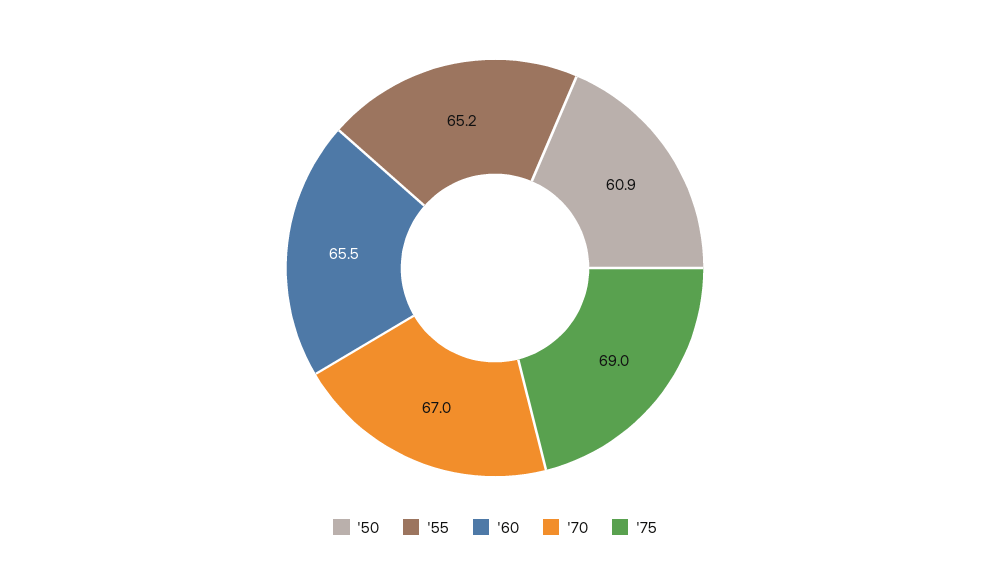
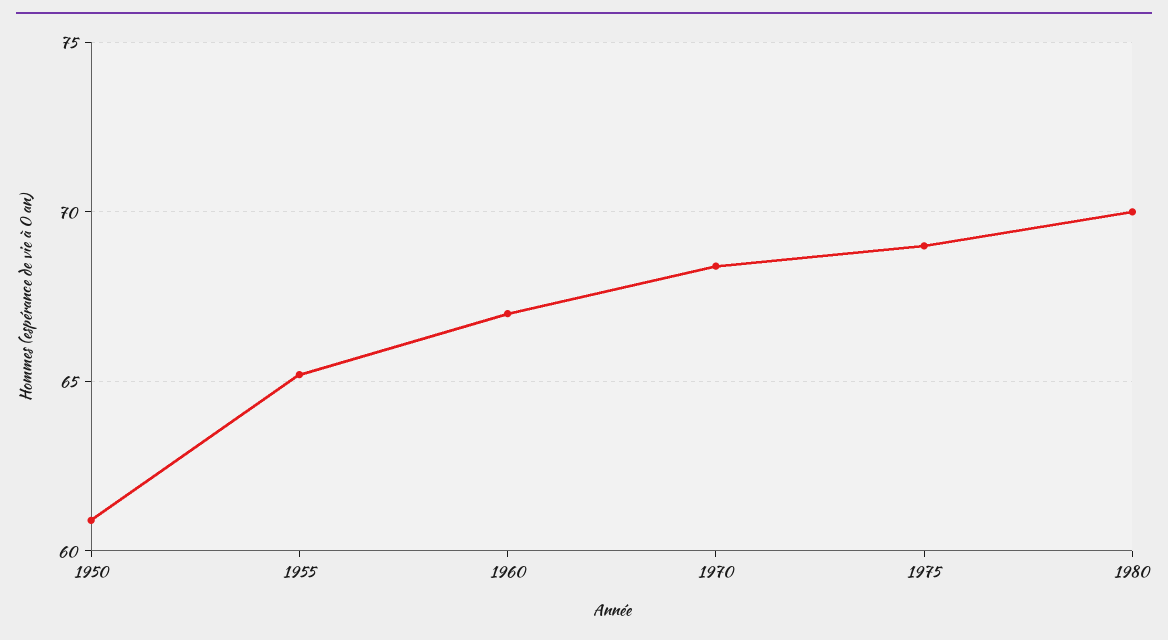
'60: 65.5 -> 67
'70: 67 -> 68.5
1980: none -> 70

